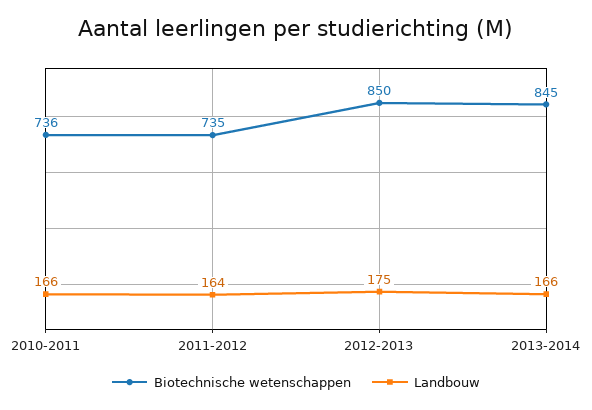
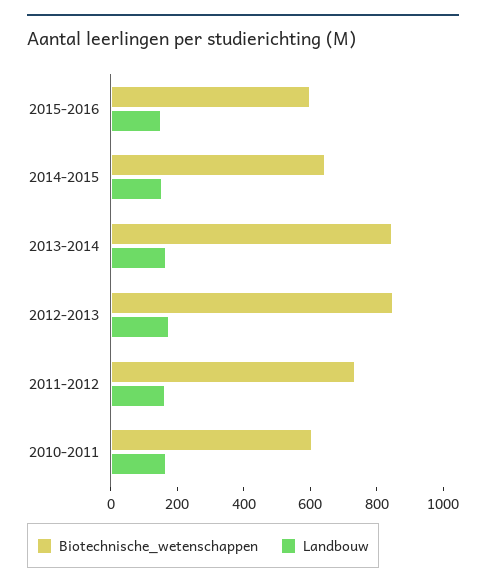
Biotechnische wetenschappen, 2010-2011: 736 -> 600
Biotechnische wetenschappen, 2015-2016: none -> 600
Landbouw, 2015-2016: none -> 150
Biotechnische wetenschappen, 2014-2015: none -> 650
Landbouw, 2014-2015: none -> 150

